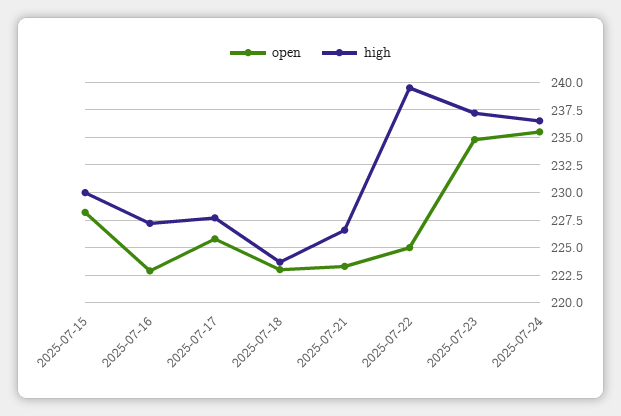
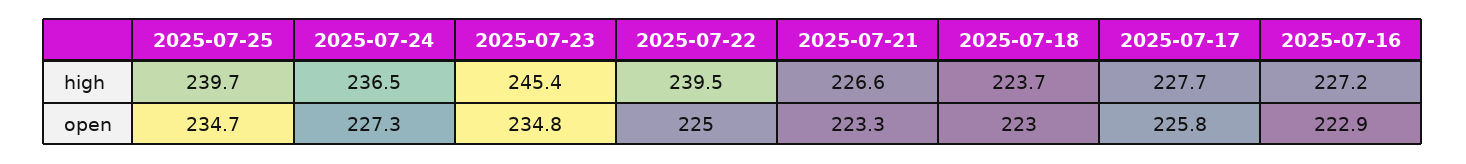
open, 2025-07-15: 227.5 -> none
high, 2025-07-15: 230 -> none
high, 2025-07-23: 237.5 -> 245.4
open, 2025-07-24: 235 -> 227.3
high, 2025-07-25: none -> 239.7
open, 2025-07-25: none -> 234.7

